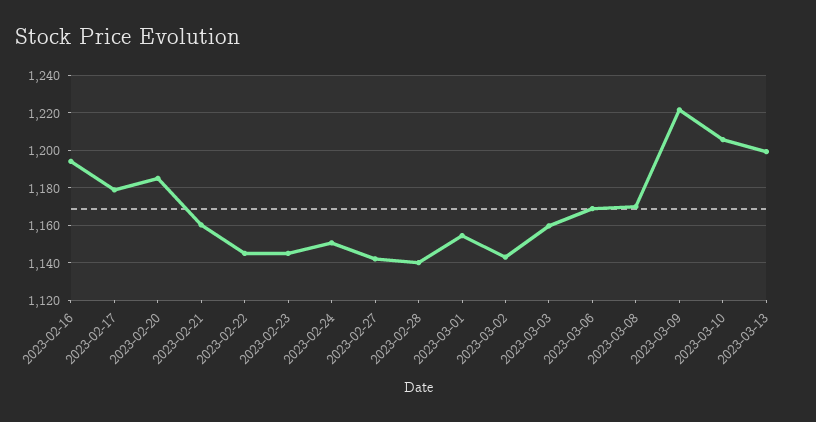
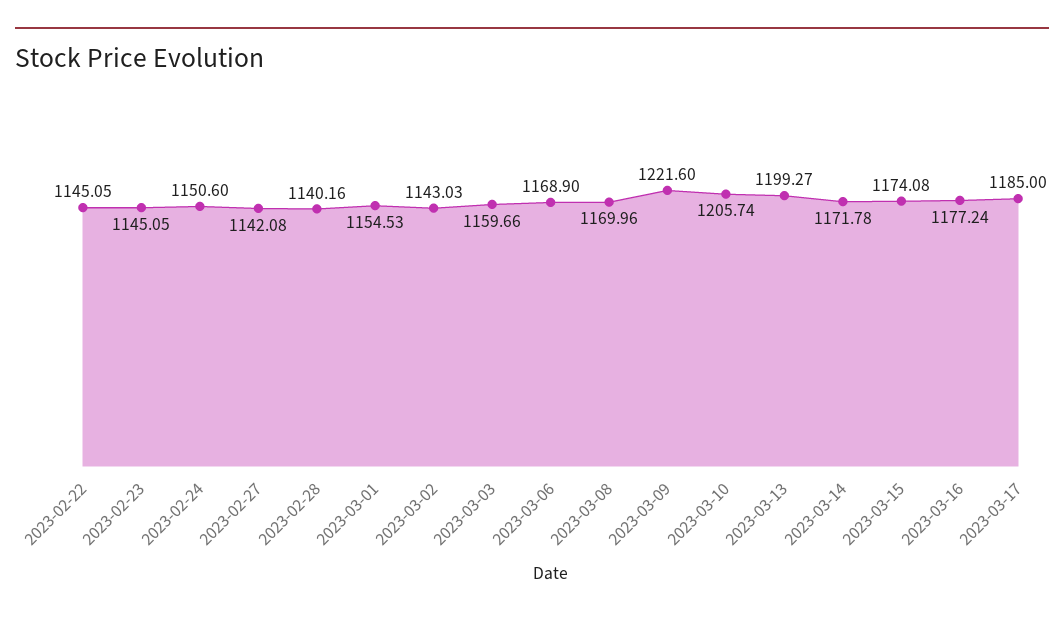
2023-02-16: 1195 -> none
2023-02-17: 1180 -> none
2023-02-20: 1185 -> none
2023-02-21: 1160 -> none
2023-03-14: none -> 1171.78
2023-03-15: none -> 1174.08
2023-03-16: none -> 1177.24
2023-03-17: none -> 1185

